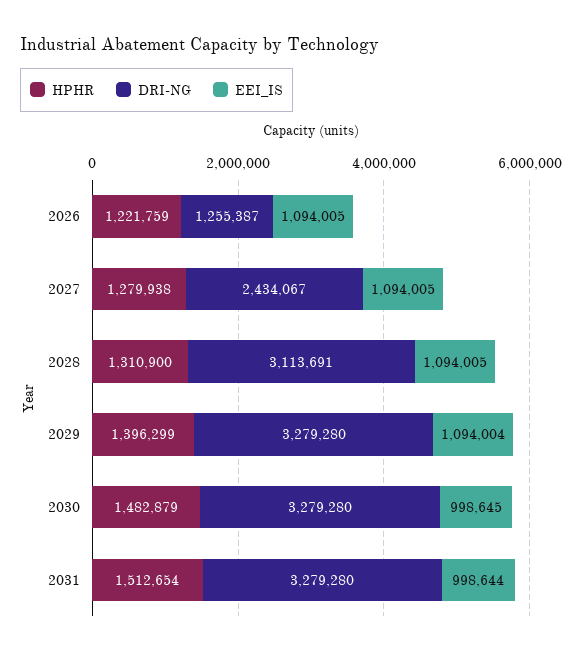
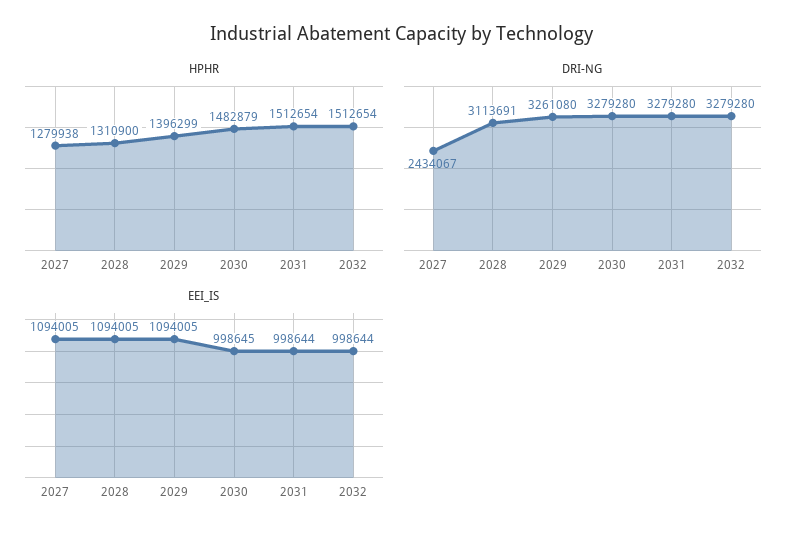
HPHR, 2026: 1221759 -> none
DRI-NG, 2026: 1255387 -> none
EEI_IS, 2026: 1094005 -> none
DRI-NG, 2029: 3279280 -> 3261080
EEI_IS, 2029: 1094004 -> 1094005
HPHR, 2032: none -> 1512654
DRI-NG, 2032: none -> 3279280
EEI_IS, 2032: none -> 998644

